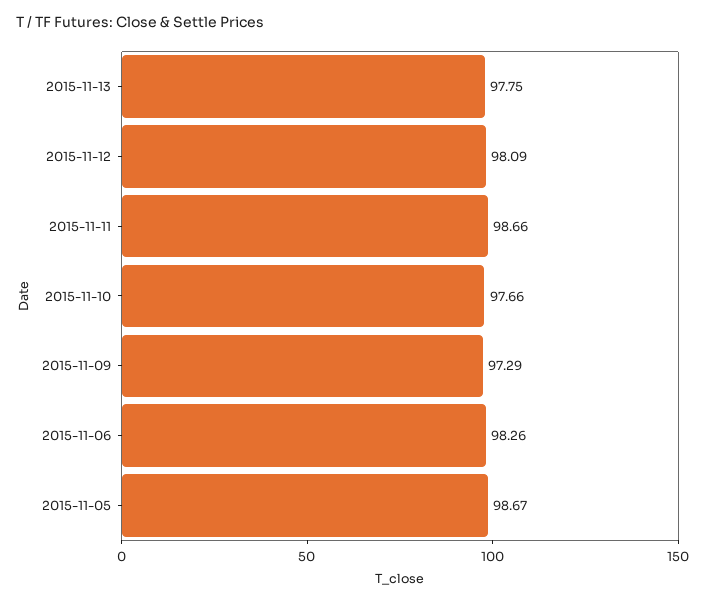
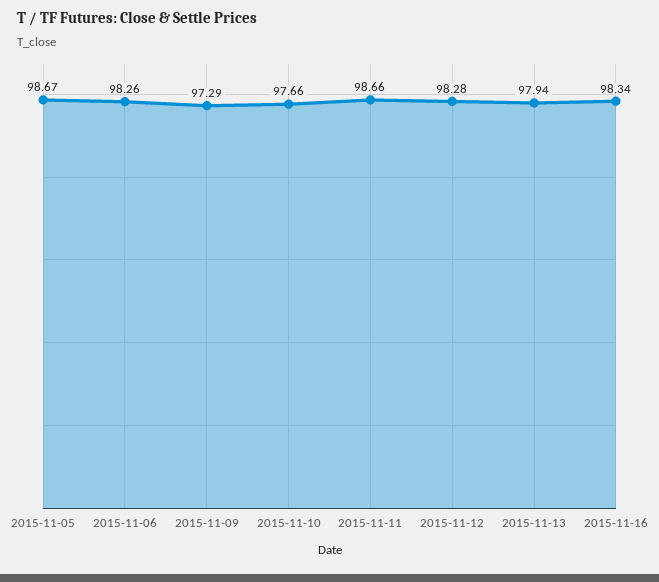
2015-11-13: 97.75 -> 97.94
2015-11-12: 98.09 -> 98.28
2015-11-16: none -> 98.34

